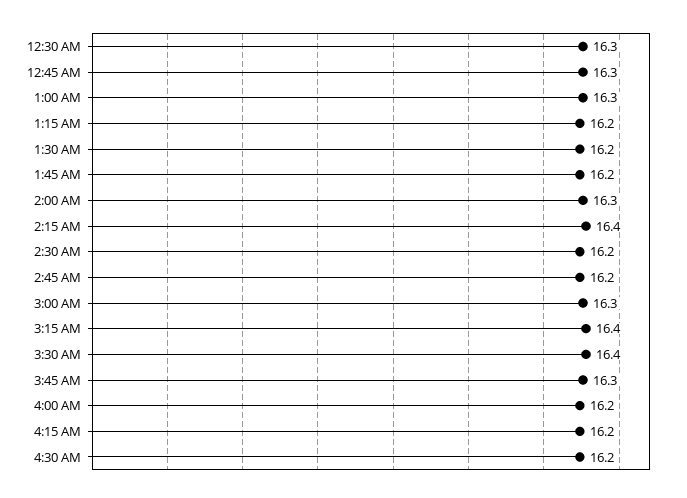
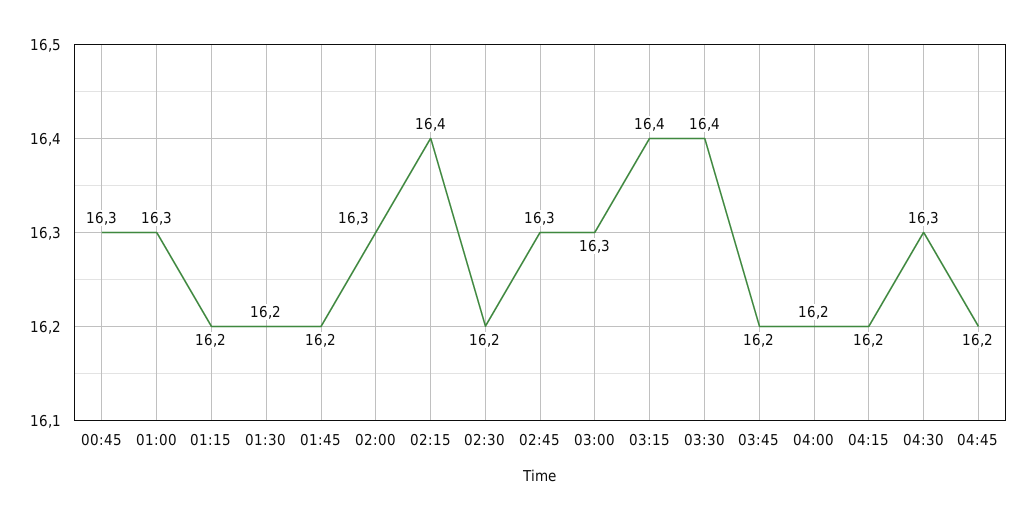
12:30 AM: 16.3 -> none
2:45 AM: 16.2 -> 16.3
3:45 AM: 16.3 -> 16.2
4:30 AM: 16.2 -> 16.3
04:45: none -> 16.2

